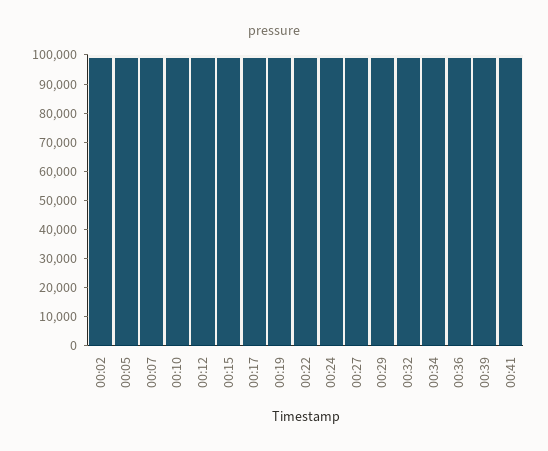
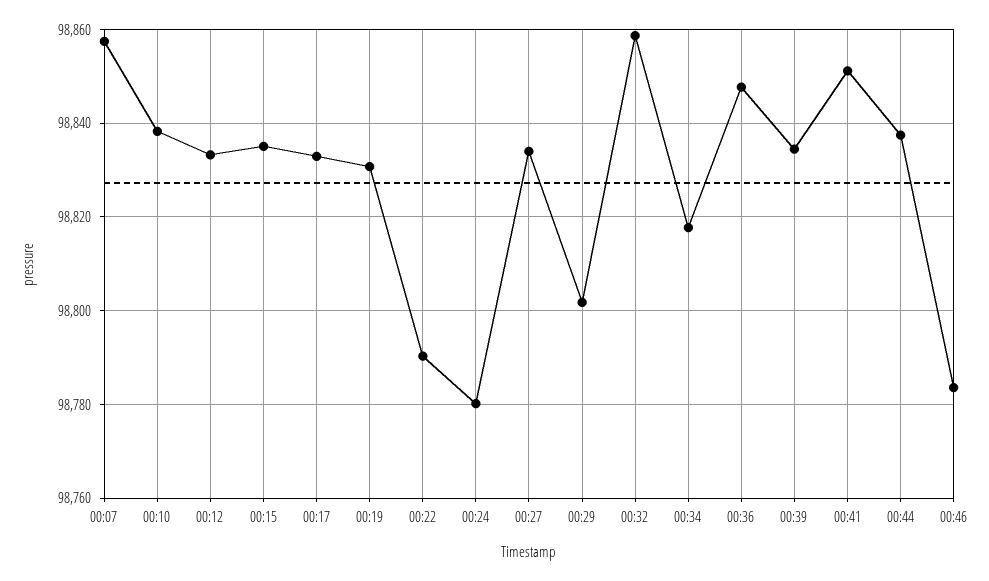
00:02: 100000 -> none
00:05: 100000 -> none
00:44: none -> 98838
00:46: none -> 98784

